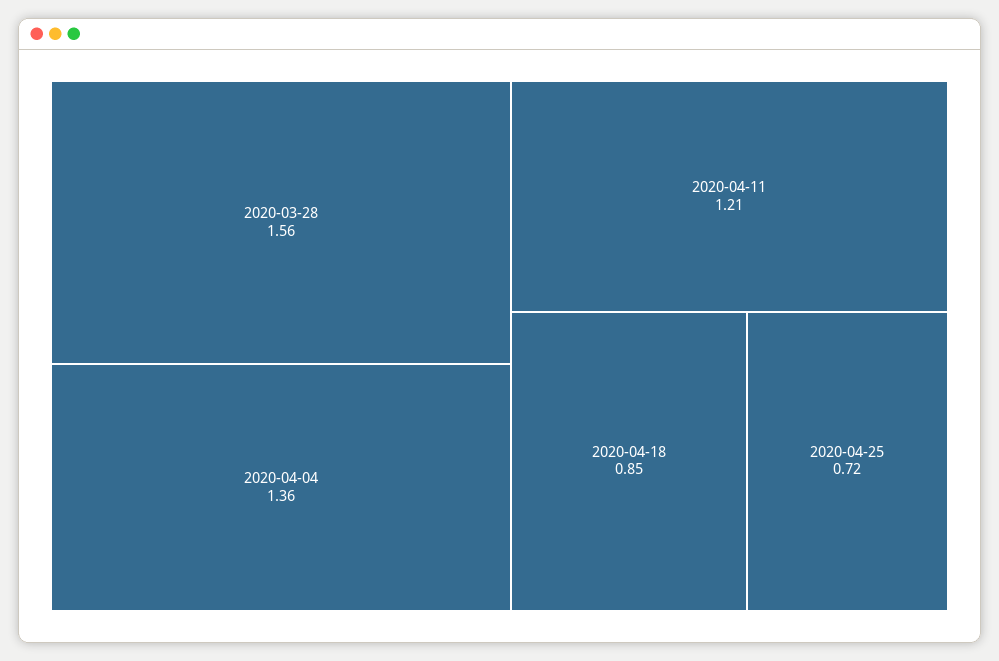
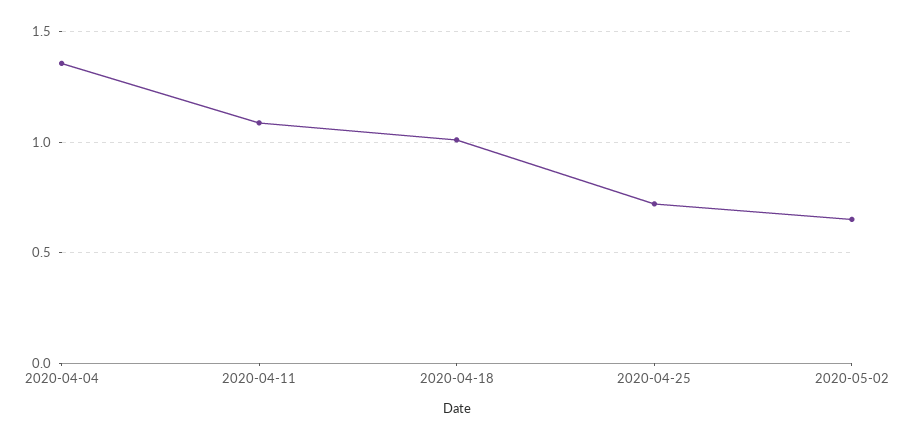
2020-03-28: 1.56 -> none
2020-04-11: 1.21 -> 1.1
2020-04-18: 0.85 -> 1
2020-05-02: none -> 0.65

